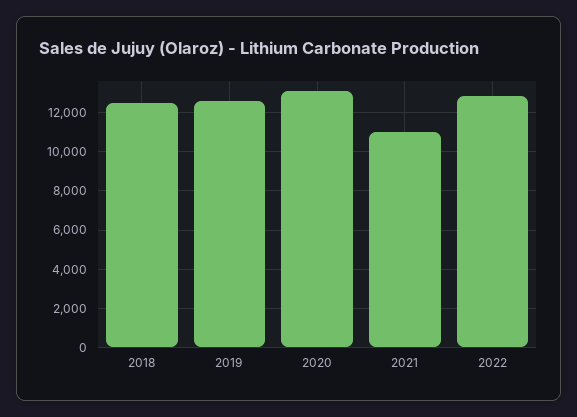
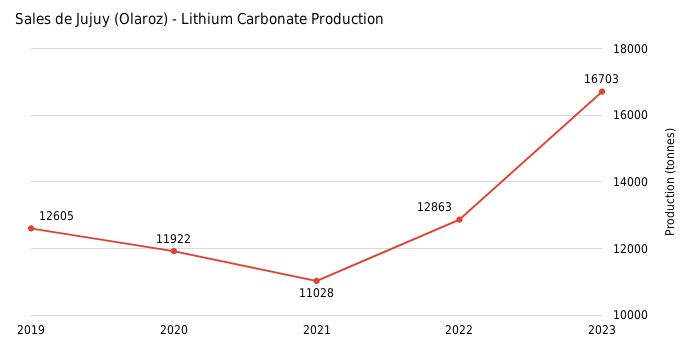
2018: 12500 -> none
2020: 13000 -> 11922
2023: none -> 16703

